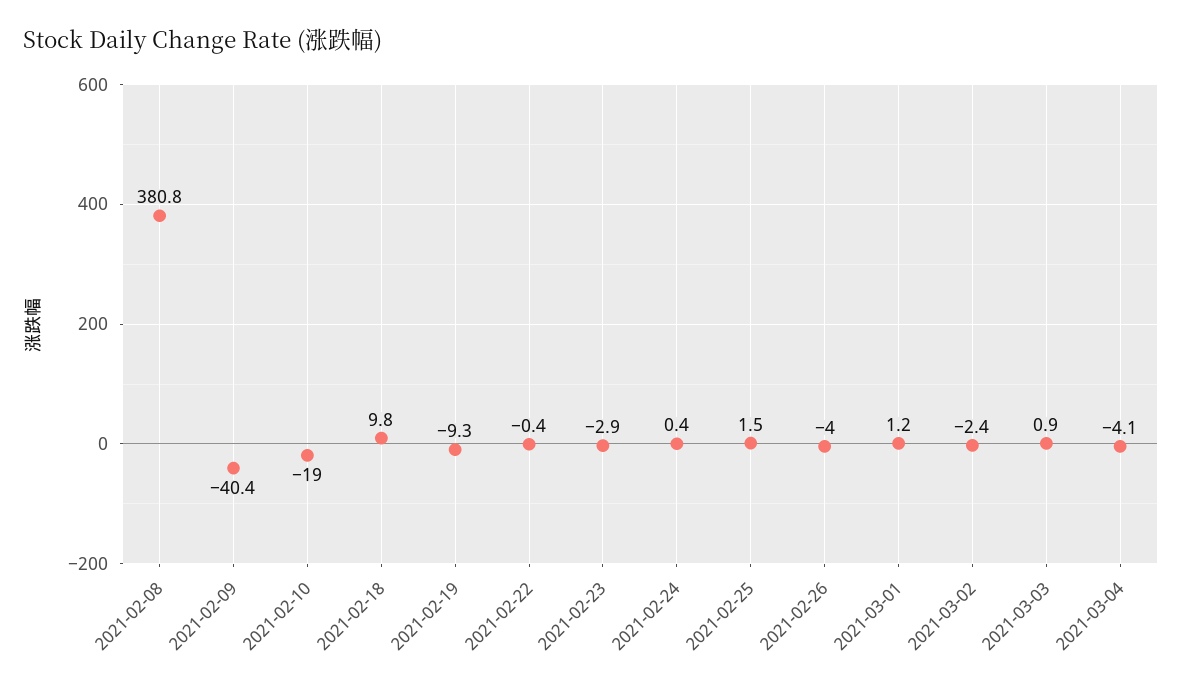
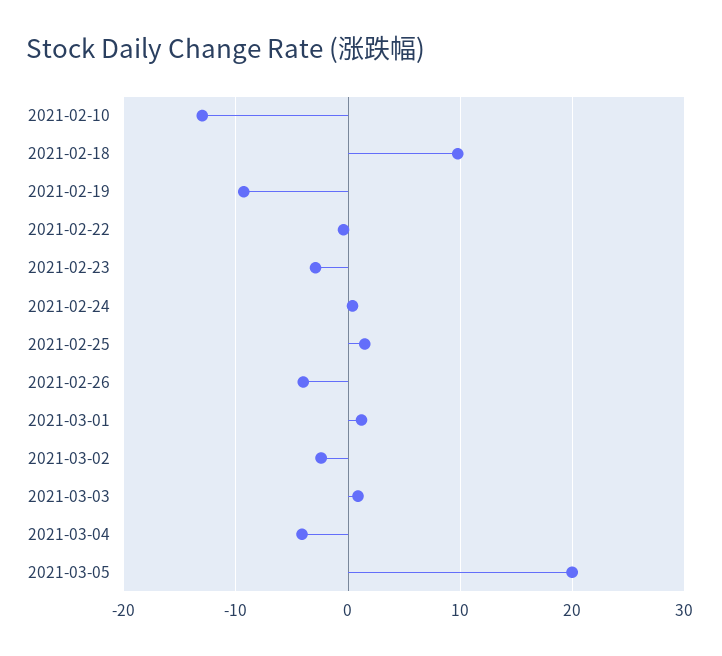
2021-02-08: 380.8 -> none
2021-02-09: -40.4 -> none
2021-02-10: -19 -> -13
2021-03-05: none -> 20

